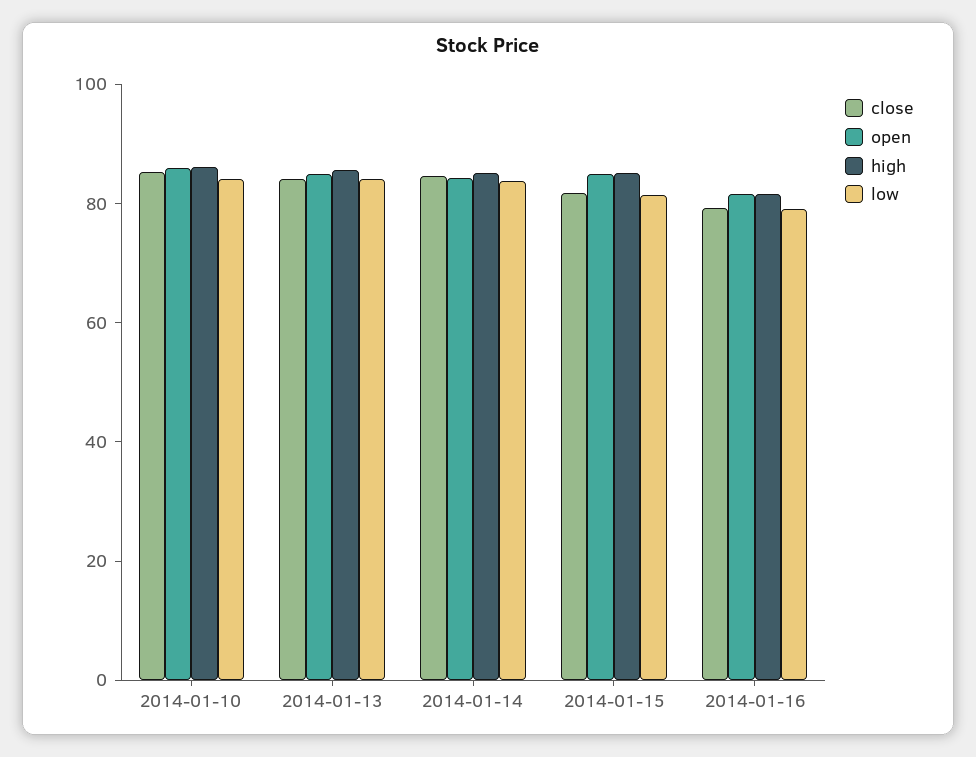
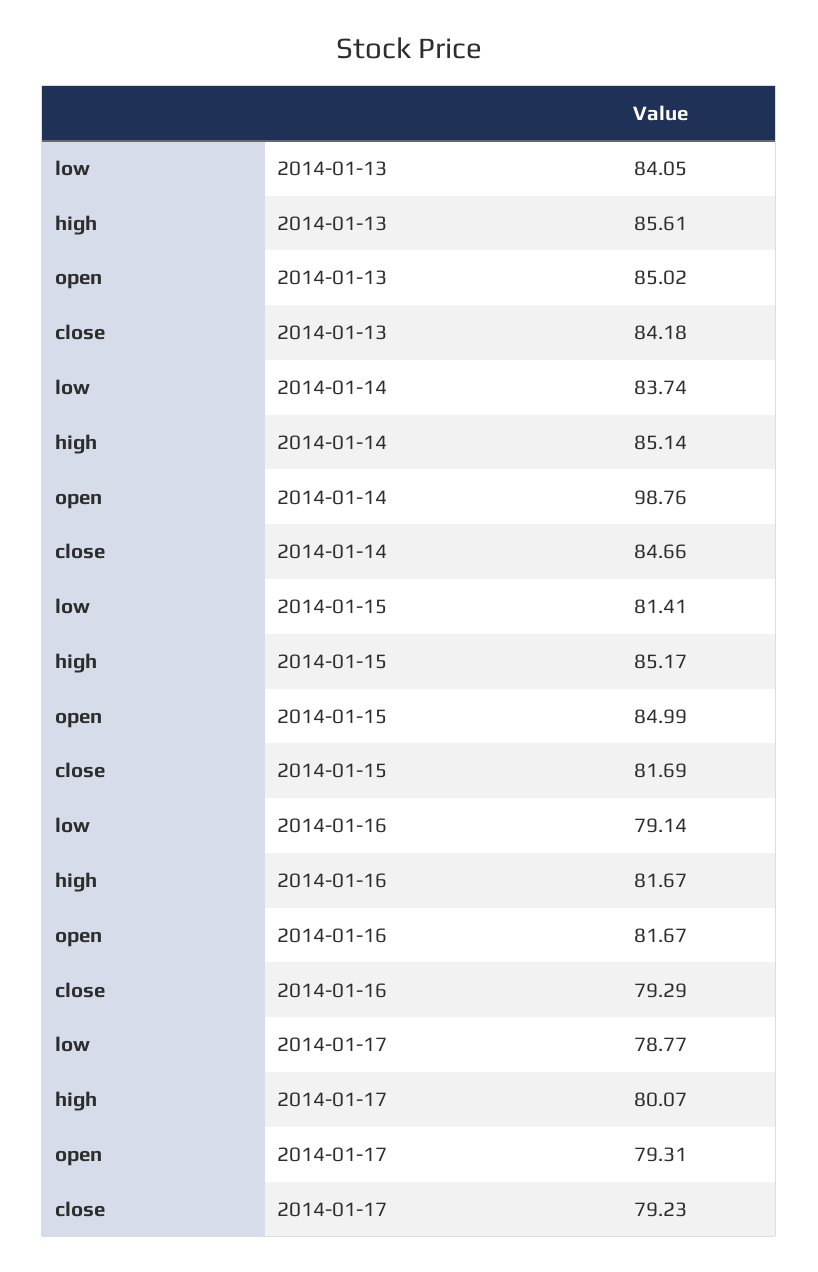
close, 2014-01-10: 85 -> none
open, 2014-01-10: 85 -> none
high, 2014-01-10: 85 -> none
low, 2014-01-10: 85 -> none
open, 2014-01-14: 85 -> 98.76
low, 2014-01-17: none -> 78.77
high, 2014-01-17: none -> 80.07
open, 2014-01-17: none -> 79.31
close, 2014-01-17: none -> 79.23

